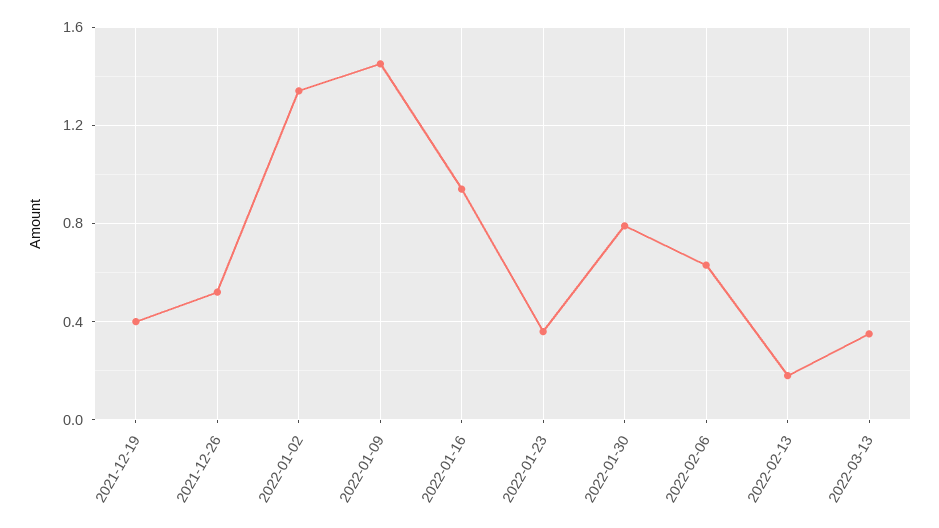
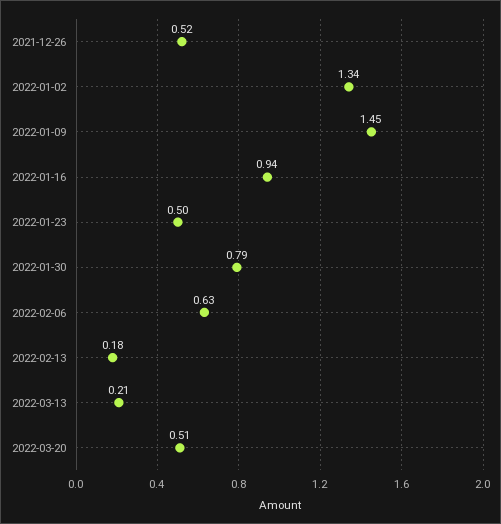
2021-12-19: 0.4 -> none
2022-01-23: 0.35 -> 0.5
2022-03-13: 0.35 -> 0.21
2022-03-20: none -> 0.51

